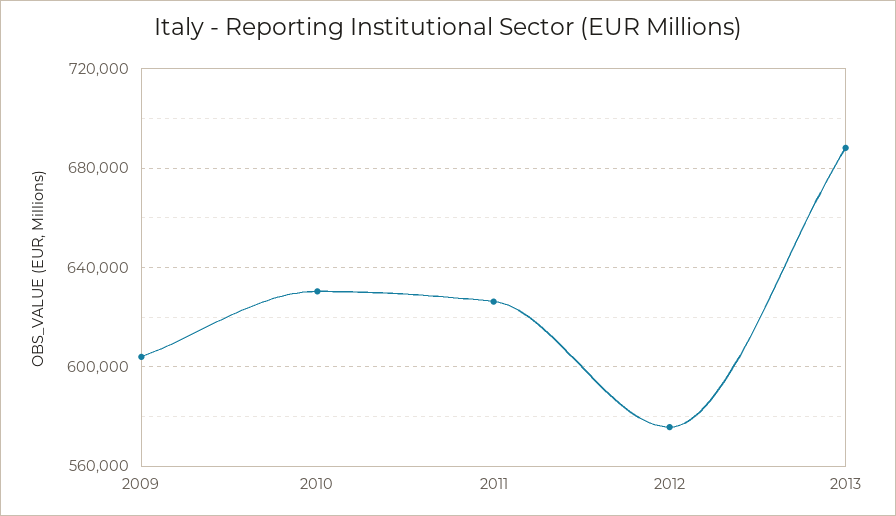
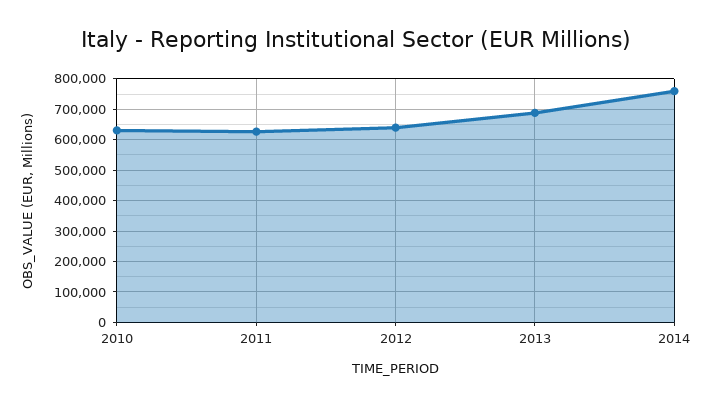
2009: 605000 -> none
2012: 575000 -> 640000
2014: none -> 760000

